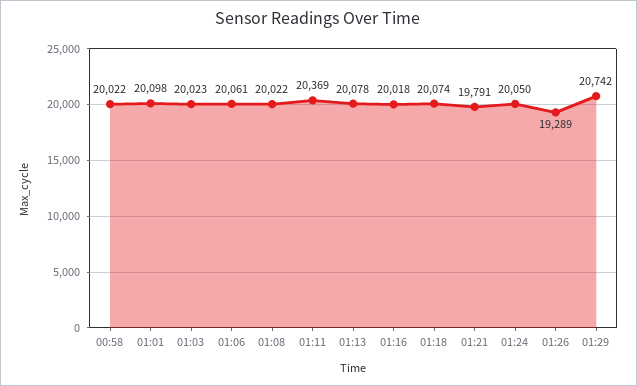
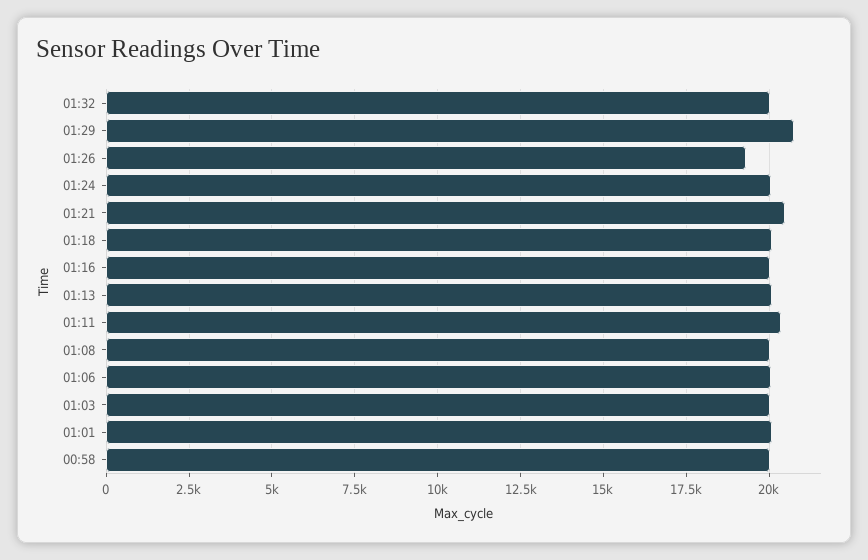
01:21: 19791 -> 20500
01:32: none -> 20000

